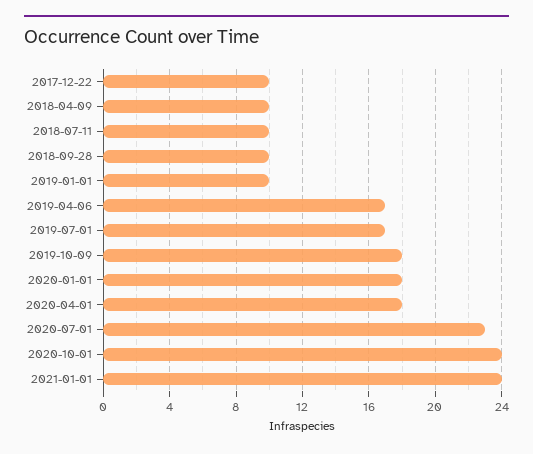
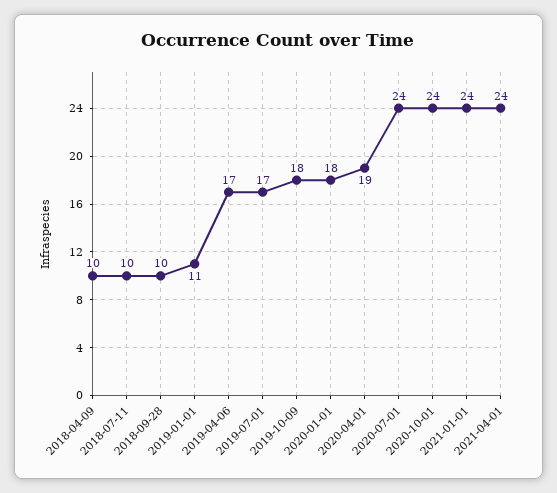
2017-12-22: 10 -> none
2019-01-01: 10 -> 11
2020-04-01: 18 -> 19
2020-07-01: 23 -> 24
2021-04-01: none -> 24

